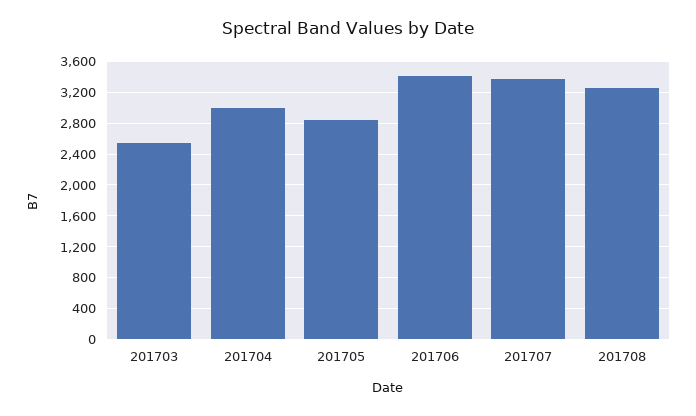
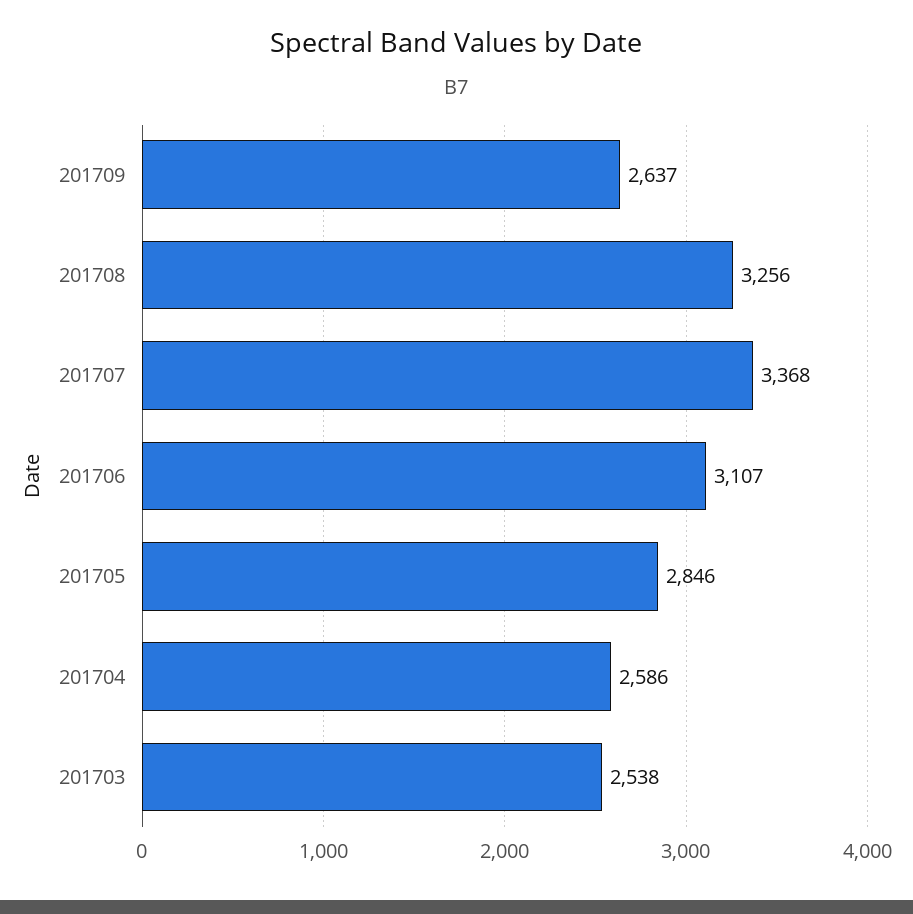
201704: 3000 -> 2586
201706: 3400 -> 3107
201709: none -> 2637

